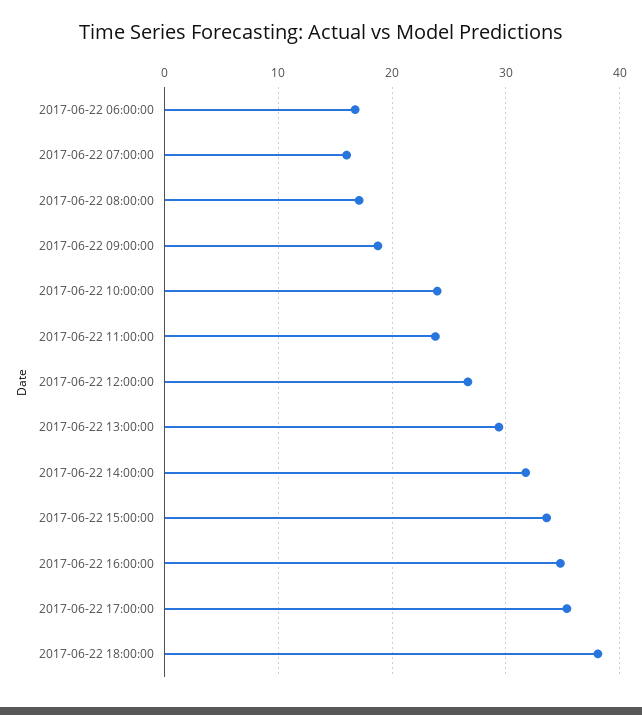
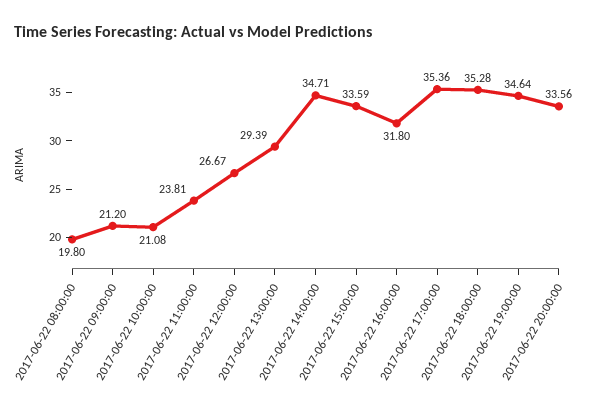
2017-06-22 06:00:00: 17 -> none
2017-06-22 07:00:00: 16 -> none
2017-06-22 08:00:00: 17 -> 19.8
2017-06-22 09:00:00: 19 -> 21.2
2017-06-22 10:00:00: 24 -> 21.08
2017-06-22 14:00:00: 32 -> 34.71
2017-06-22 16:00:00: 35 -> 31.8
2017-06-22 18:00:00: 38 -> 35.28
2017-06-22 19:00:00: none -> 34.64
2017-06-22 20:00:00: none -> 33.56

